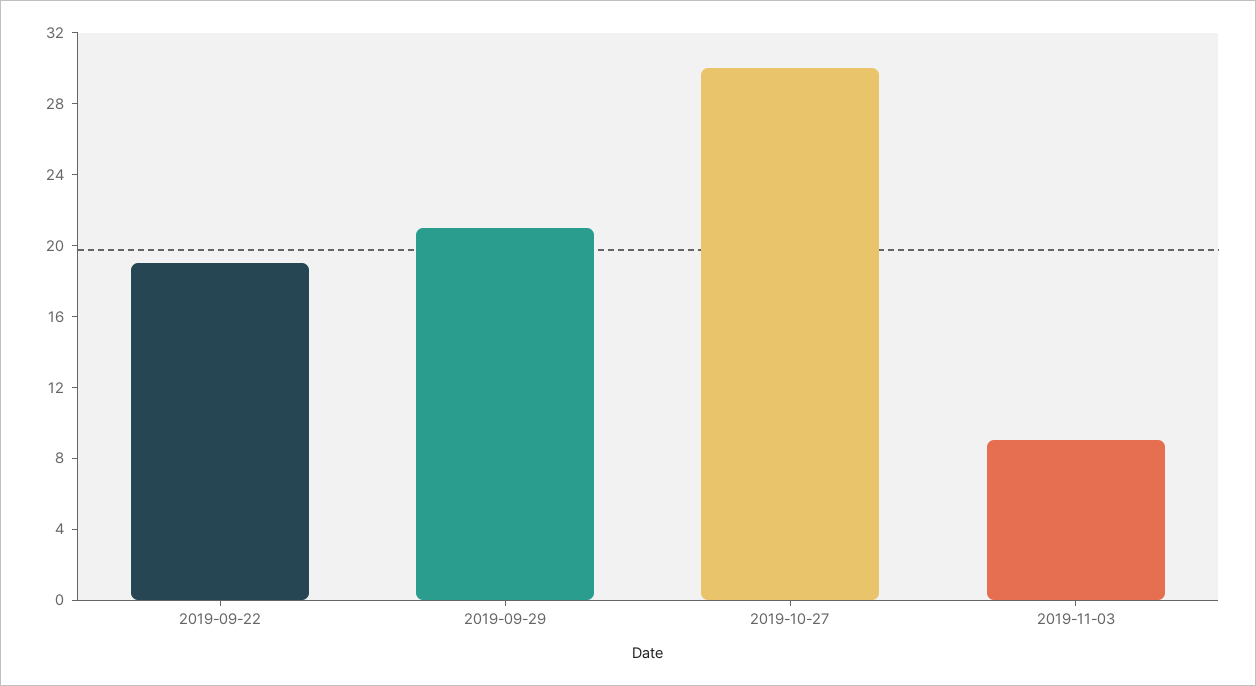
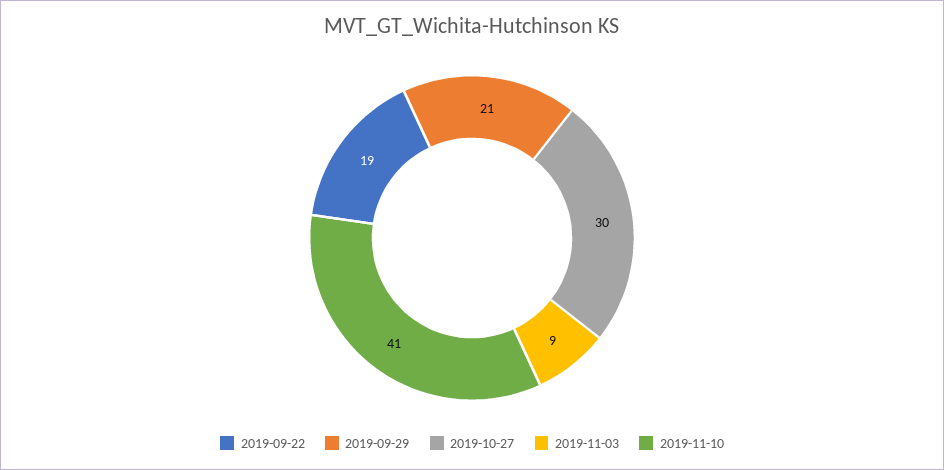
2019-11-10: none -> 41

